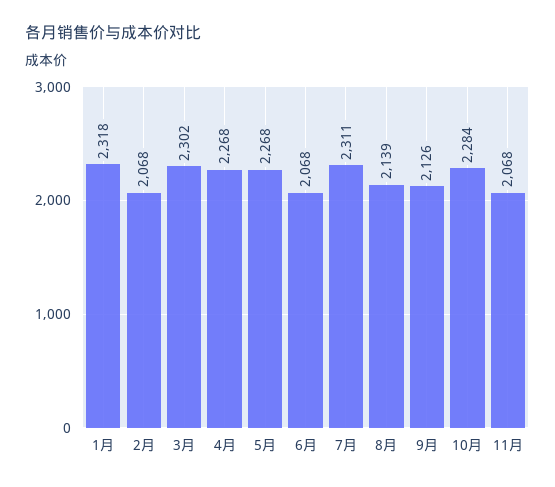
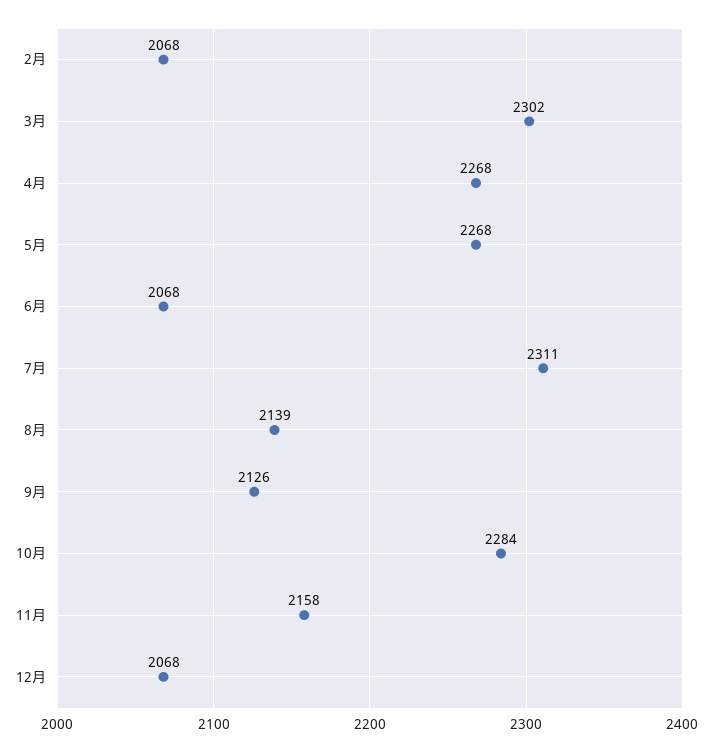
1月: 2318 -> none
11月: 2068 -> 2158
12月: none -> 2068

